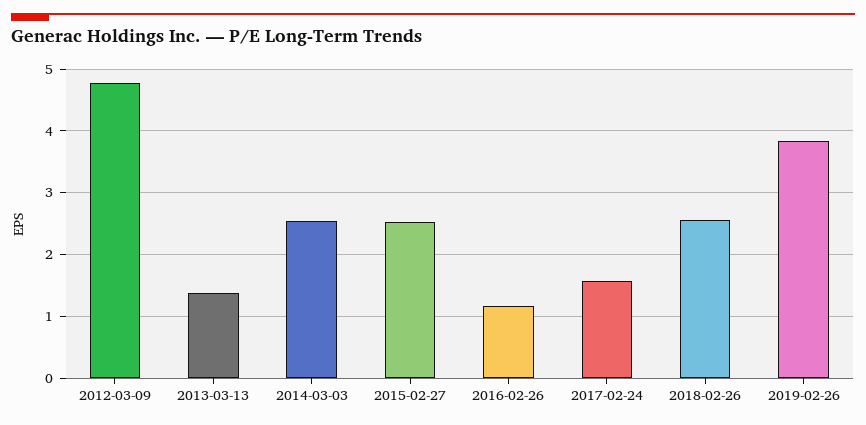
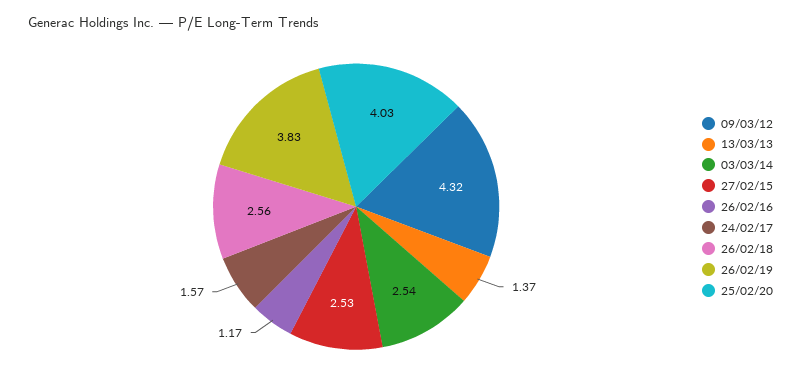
2012-03-09: 4.8 -> 4.32
25/02/20: none -> 4.03

